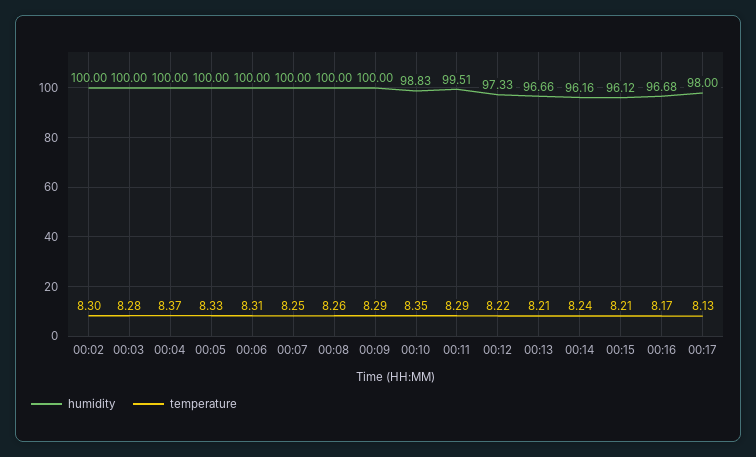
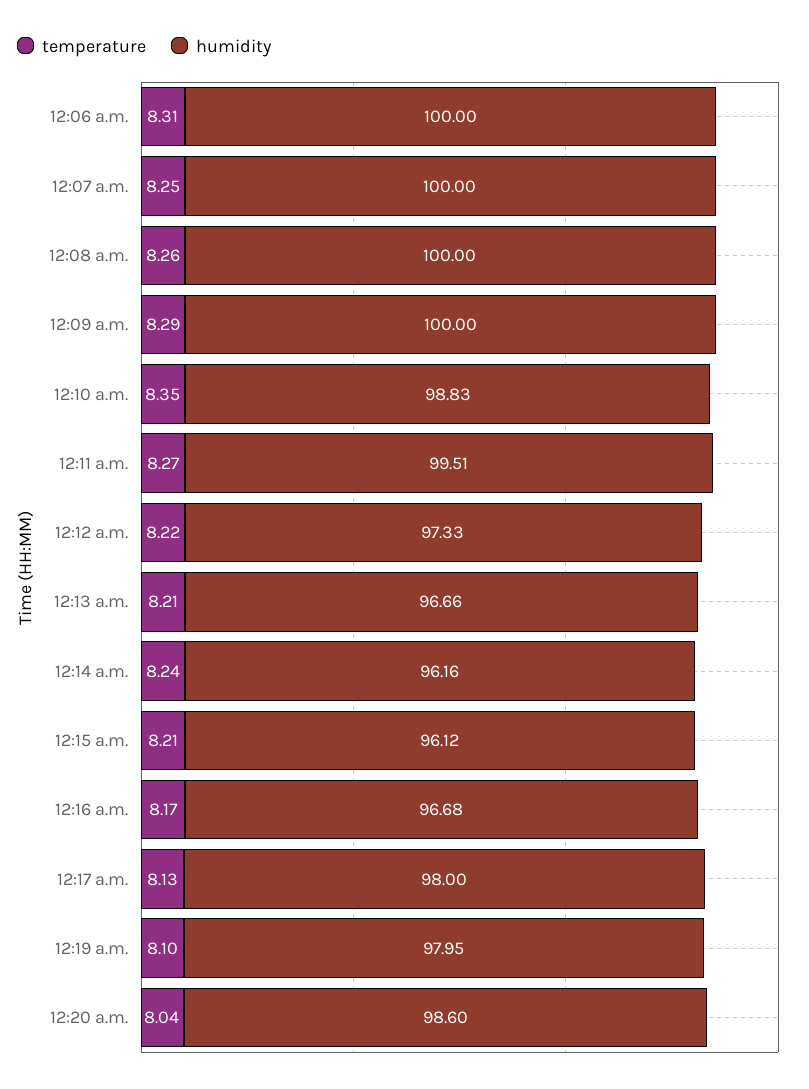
humidity, 00:02: 100 -> none
temperature, 00:02: 8.3 -> none
humidity, 00:03: 100 -> none
temperature, 00:03: 8.28 -> none
humidity, 00:04: 100 -> none
temperature, 00:04: 8.37 -> none
humidity, 00:05: 100 -> none
temperature, 00:05: 8.33 -> none
temperature, 00:11: 8.29 -> 8.27
temperature, 12:19 a.m.: none -> 8.1
humidity, 12:19 a.m.: none -> 97.95
temperature, 12:20 a.m.: none -> 8.04
humidity, 12:20 a.m.: none -> 98.6

